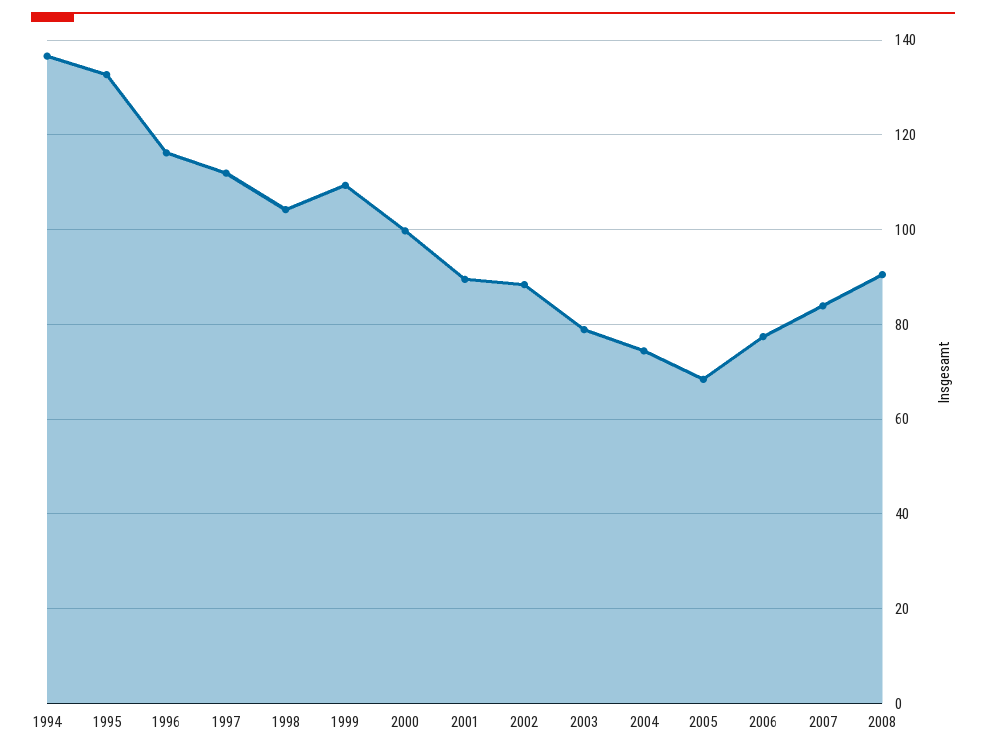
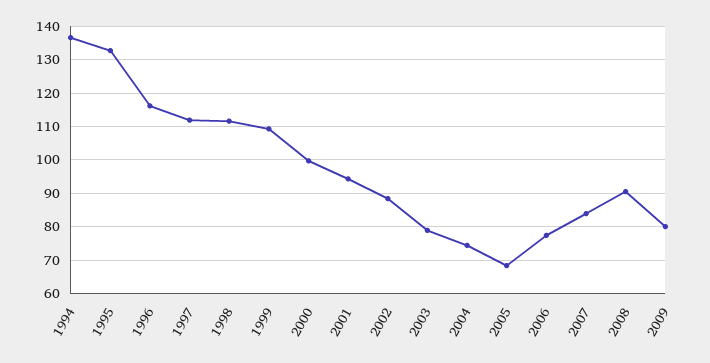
1998: 104 -> 112
2001: 90 -> 94
2009: none -> 80

